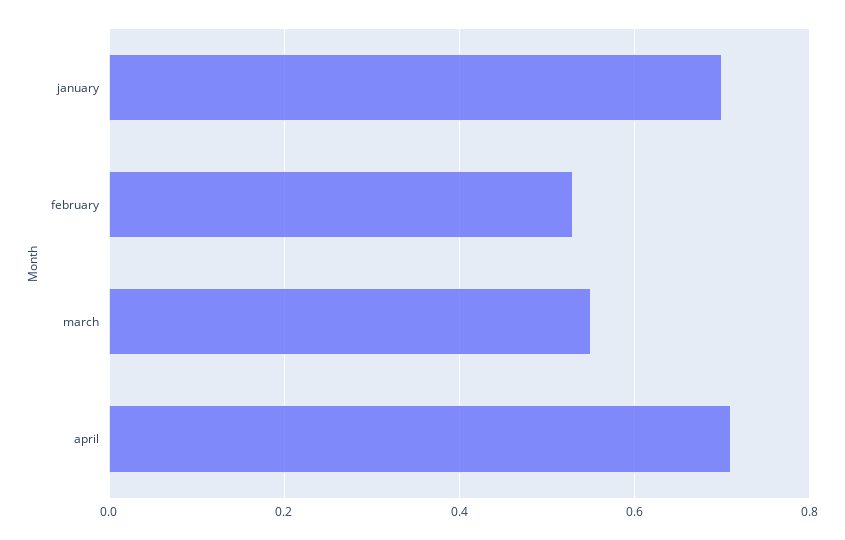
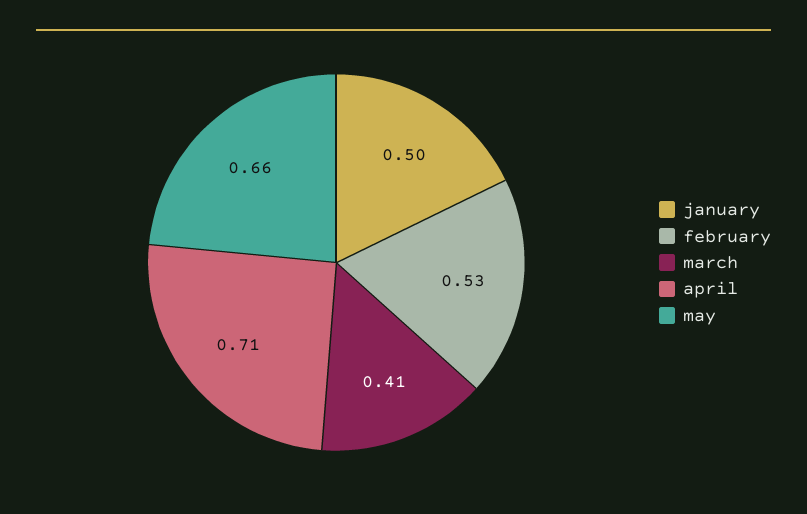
january: 0.7 -> 0.5
march: 0.55 -> 0.41
may: none -> 0.66

